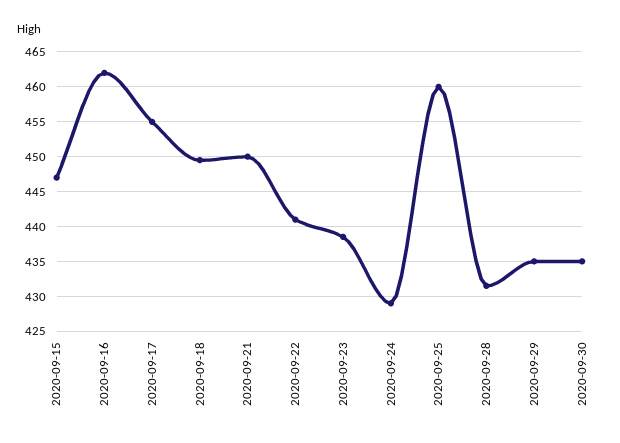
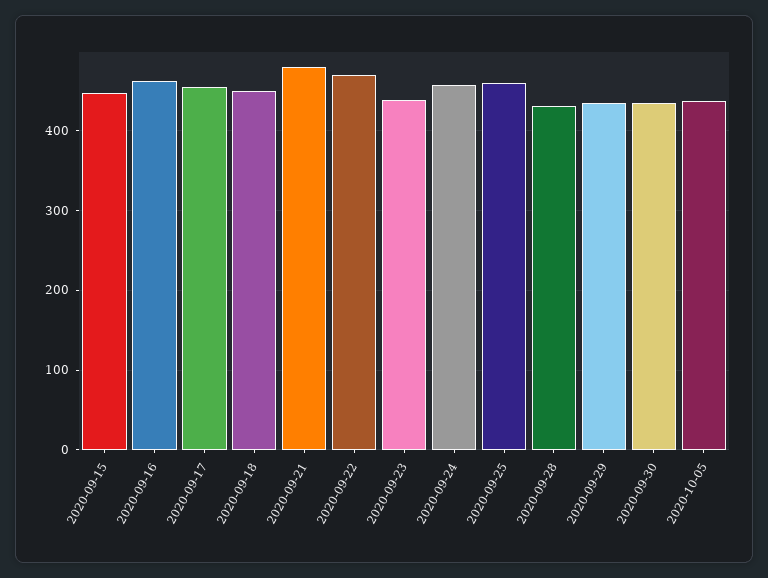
2020-09-21: 450 -> 480
2020-09-22: 441 -> 470
2020-09-24: 429 -> 460
2020-10-05: none -> 440

